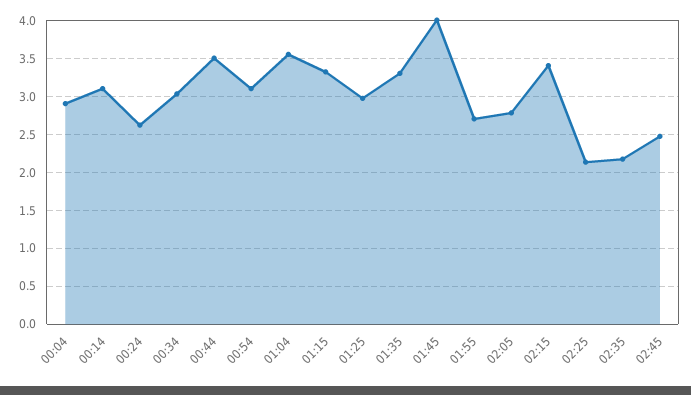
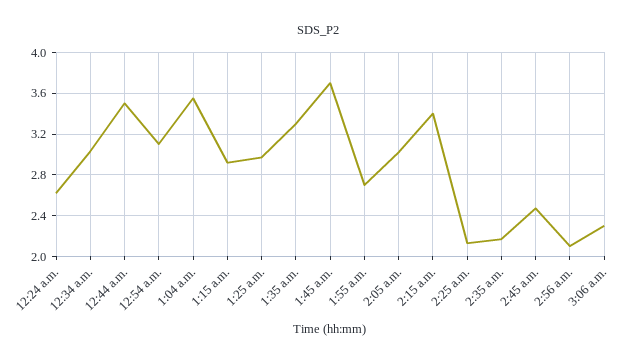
00:04: 2.9 -> none
00:14: 3.1 -> none
01:15: 3.3 -> 2.9
01:45: 4 -> 3.7
02:05: 2.8 -> 3
2:56 a.m.: none -> 2.1
3:06 a.m.: none -> 2.3

